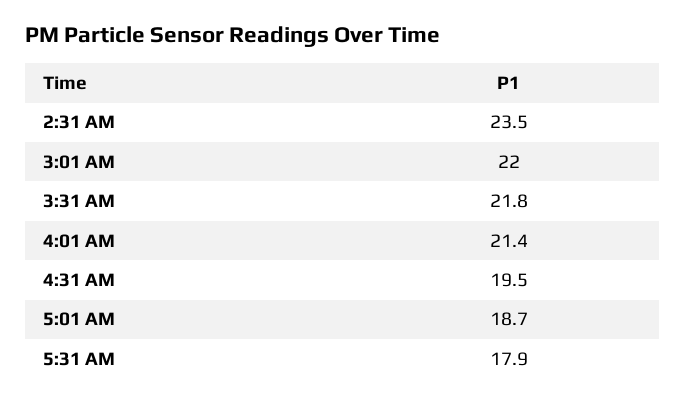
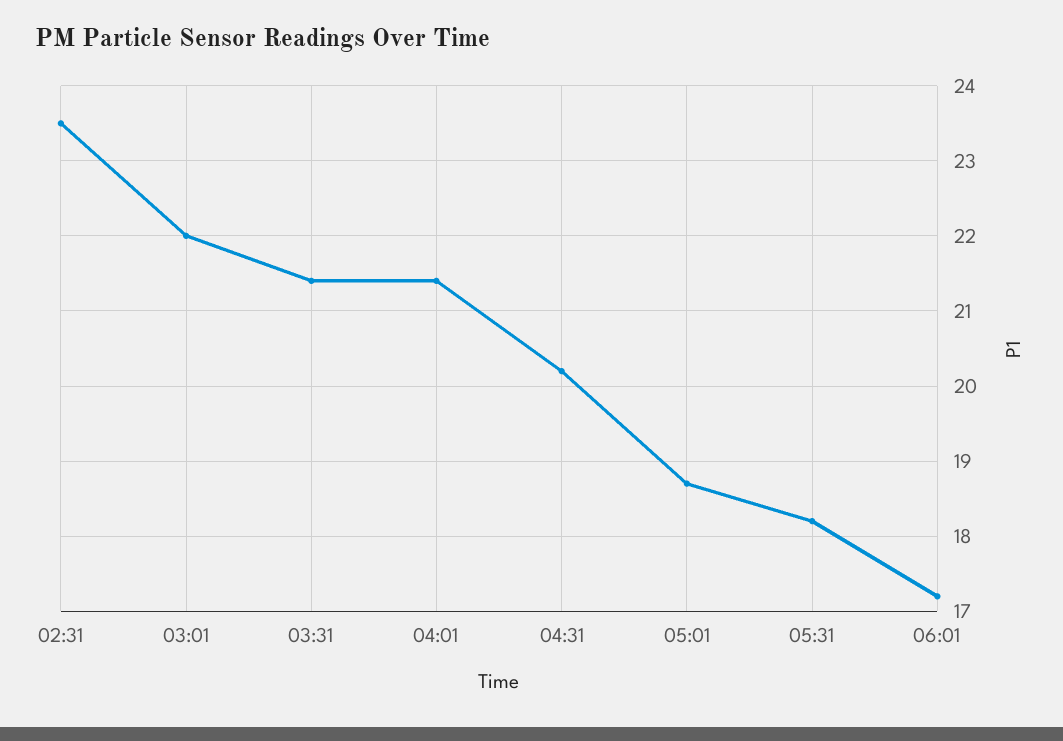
3:31 AM: 21.8 -> 21.4
4:31 AM: 19.5 -> 20.2
5:31 AM: 17.9 -> 18.2
06:01: none -> 17.2

